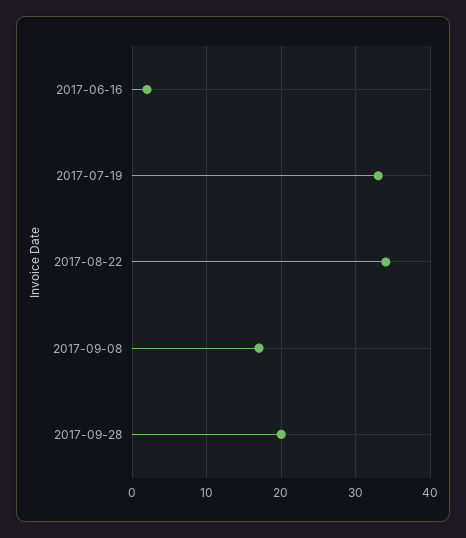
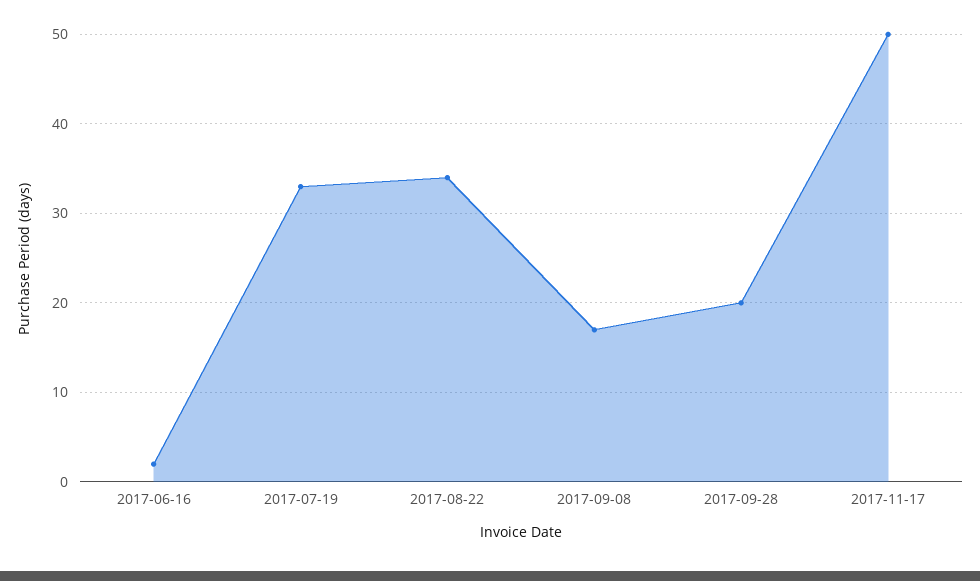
2017-11-17: none -> 50

